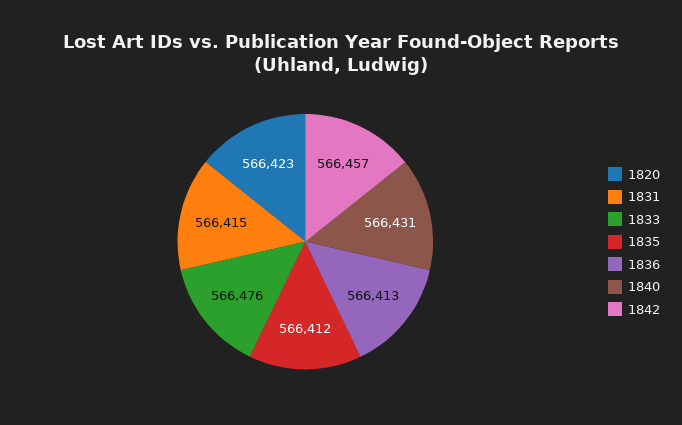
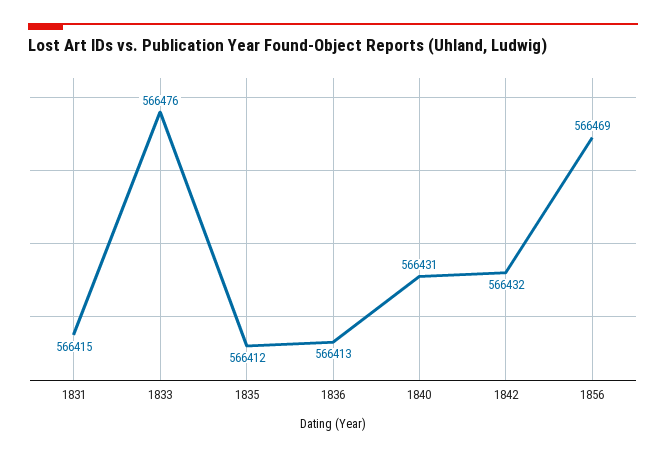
1820: 566423 -> none
1842: 566457 -> 566432
1856: none -> 566469

